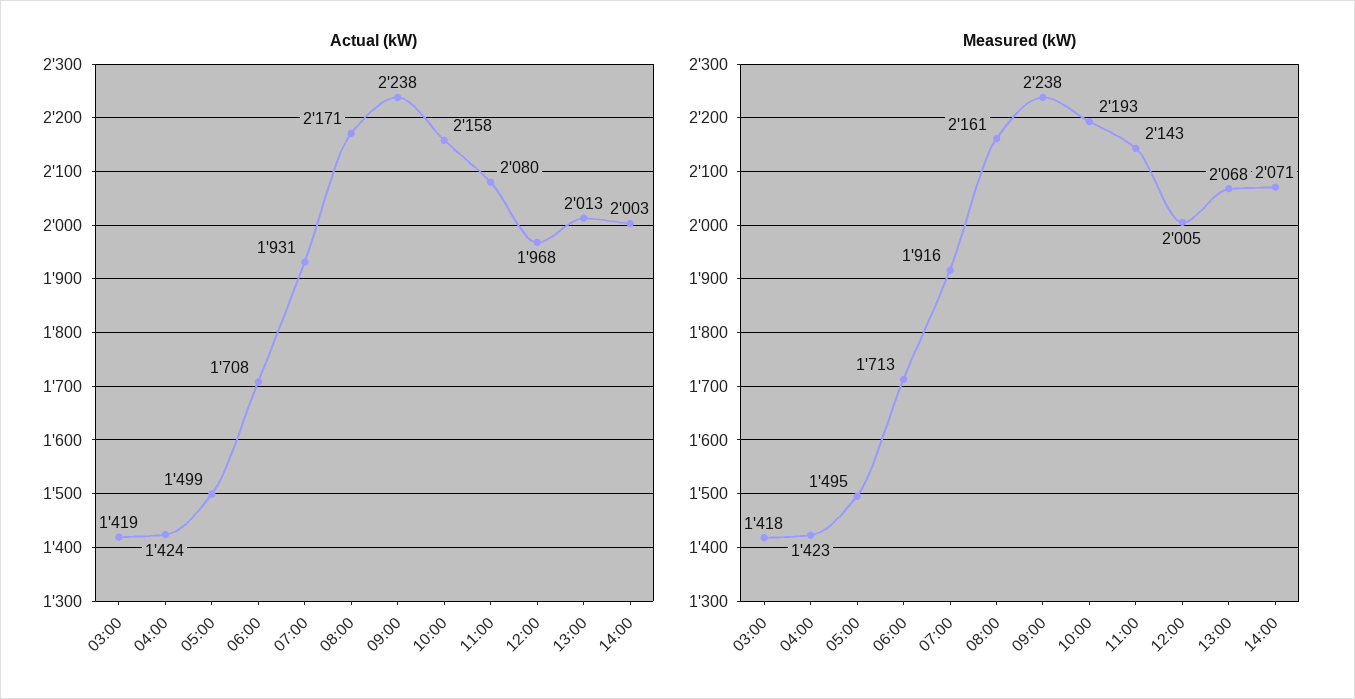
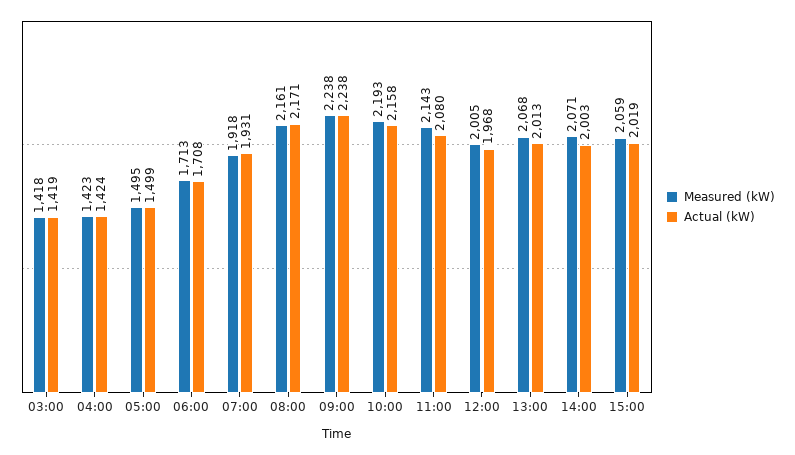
Measured (kW), 07:00: 1916 -> 1918
Measured (kW), 15:00: none -> 2059
Actual (kW), 15:00: none -> 2019

